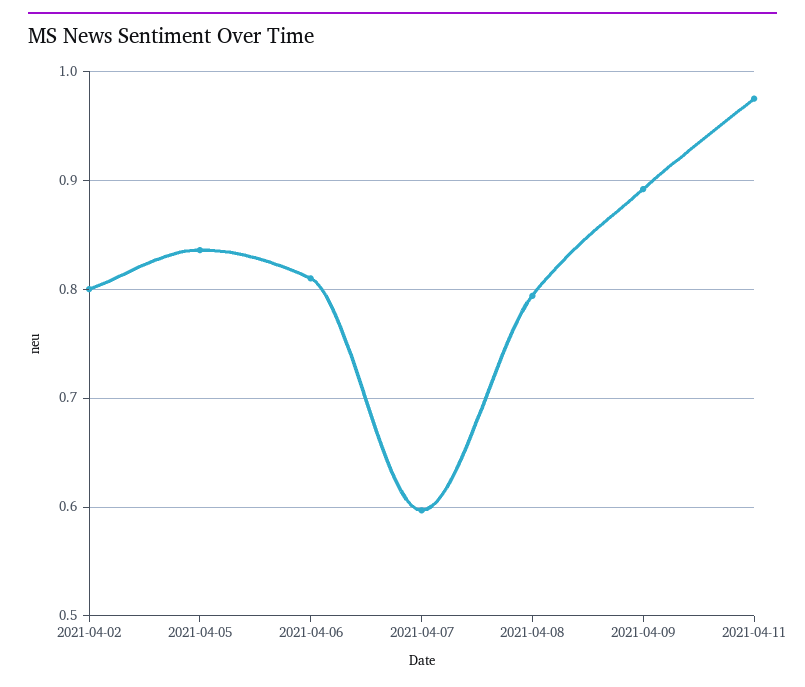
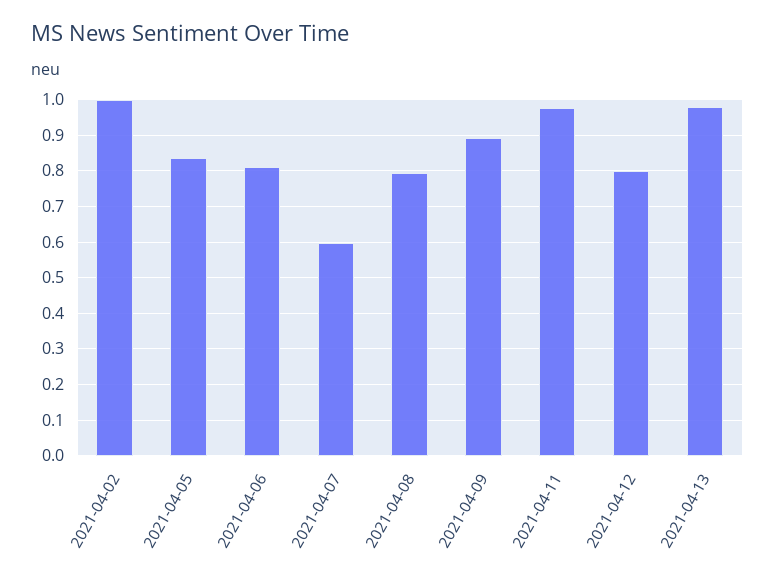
2021-04-02: 0.8 -> 1
2021-04-12: none -> 0.8
2021-04-13: none -> 0.98

